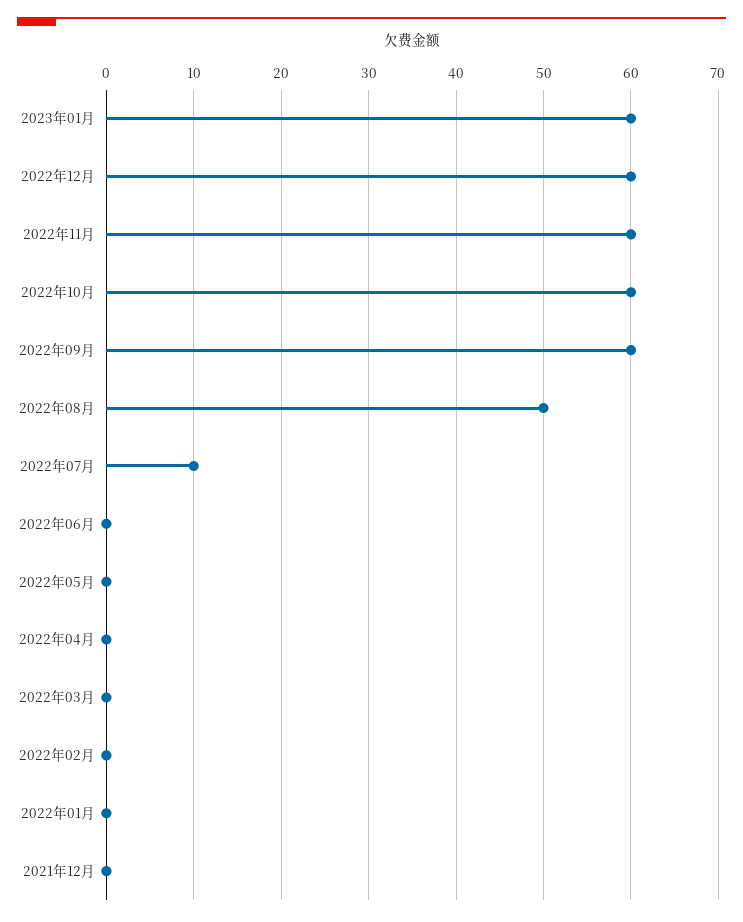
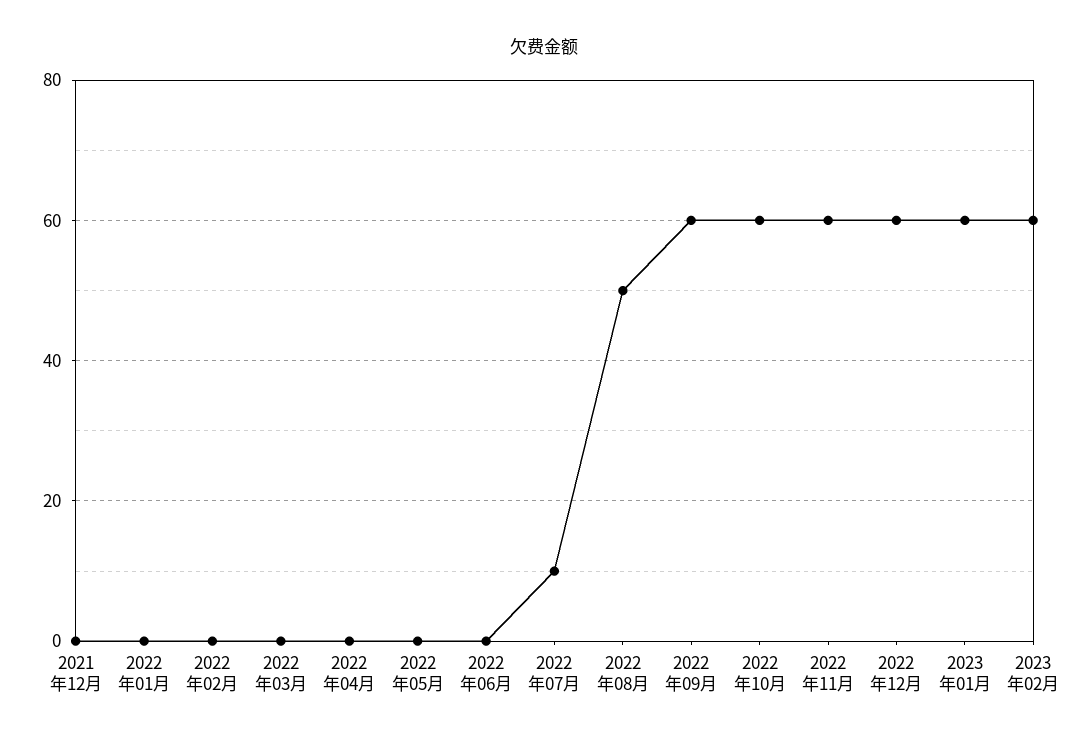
2023年02月: none -> 60

